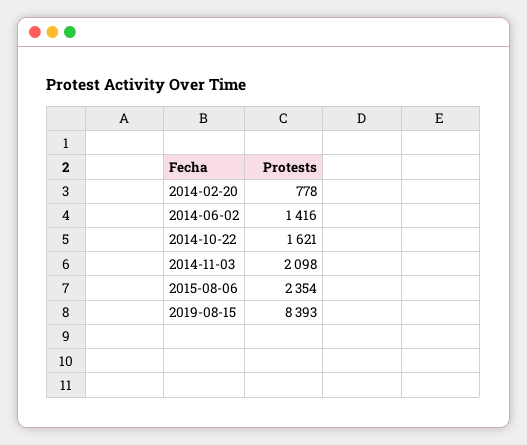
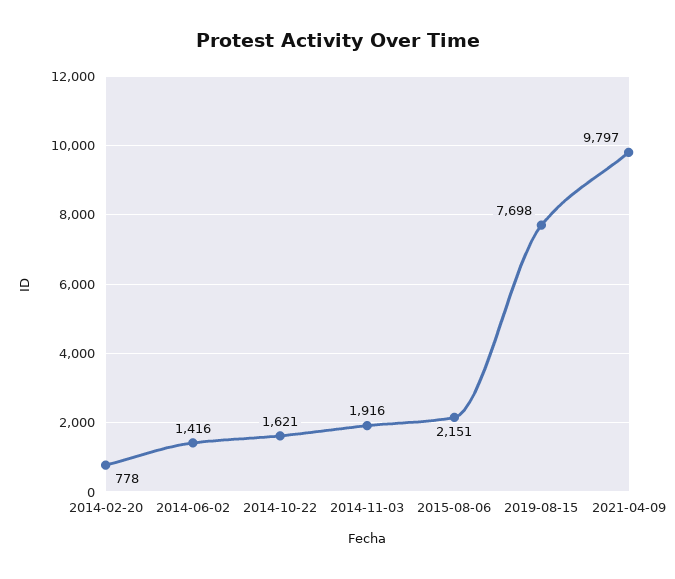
2014-11-03: 2098 -> 1916
2015-08-06: 2354 -> 2151
2019-08-15: 8393 -> 7698
2021-04-09: none -> 9797

